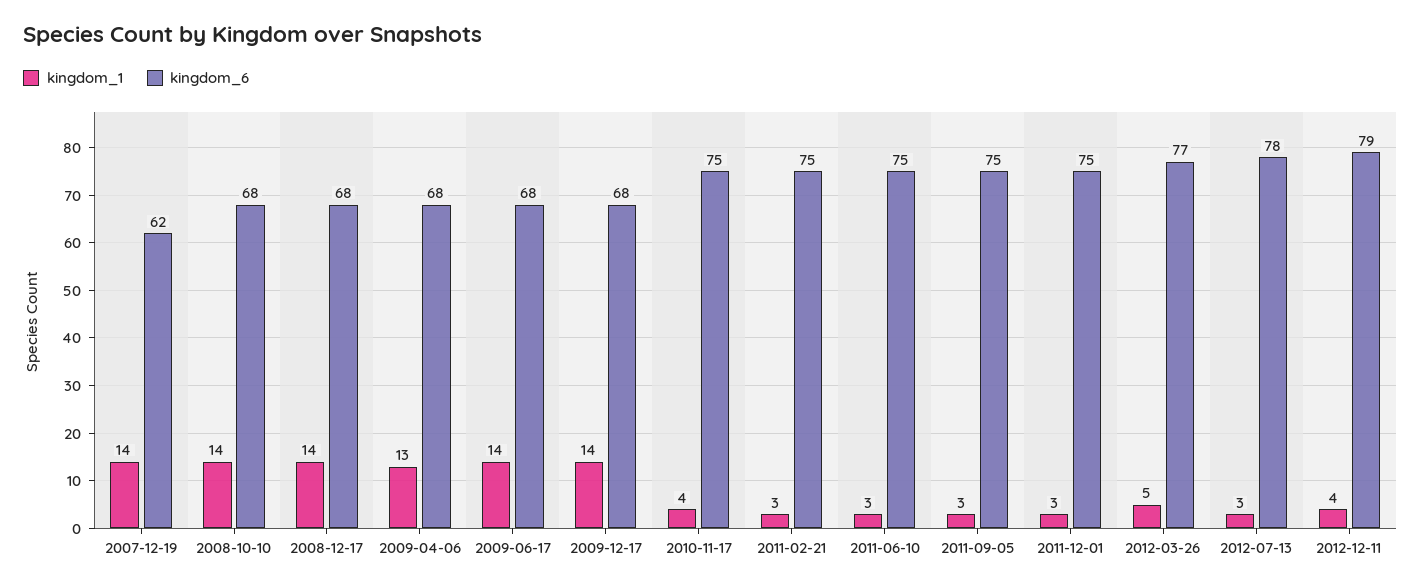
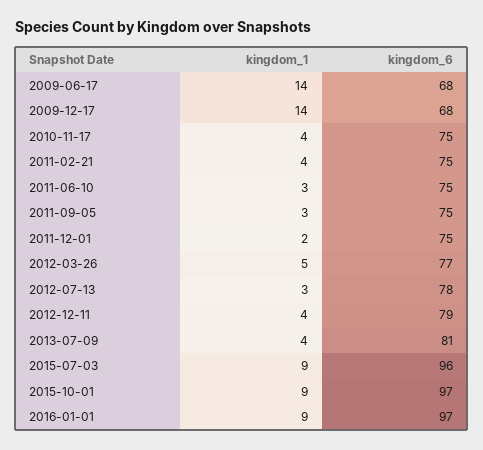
kingdom_1, 2007-12-19: 14 -> none
kingdom_6, 2007-12-19: 62 -> none
kingdom_1, 2008-10-10: 14 -> none
kingdom_6, 2008-10-10: 68 -> none
kingdom_1, 2008-12-17: 14 -> none
kingdom_6, 2008-12-17: 68 -> none
kingdom_1, 2009-04-06: 13 -> none
kingdom_6, 2009-04-06: 68 -> none
kingdom_1, 2011-02-21: 3 -> 4
kingdom_1, 2011-12-01: 3 -> 2
kingdom_1, 2013-07-09: none -> 4
kingdom_6, 2013-07-09: none -> 81
kingdom_1, 2015-07-03: none -> 9
kingdom_6, 2015-07-03: none -> 96
kingdom_1, 2015-10-01: none -> 9
kingdom_6, 2015-10-01: none -> 97
kingdom_1, 2016-01-01: none -> 9
kingdom_6, 2016-01-01: none -> 97

